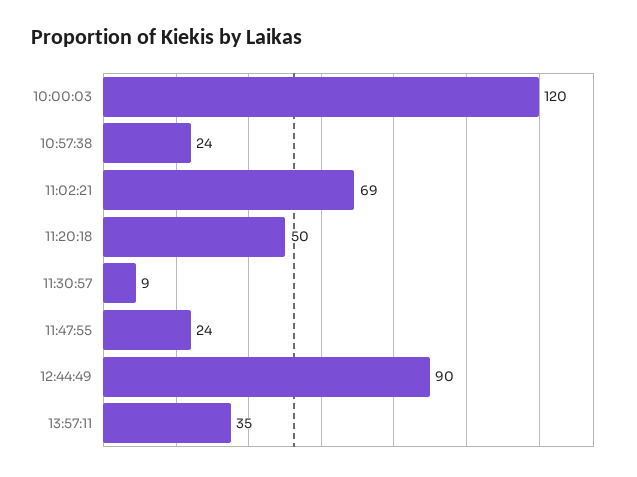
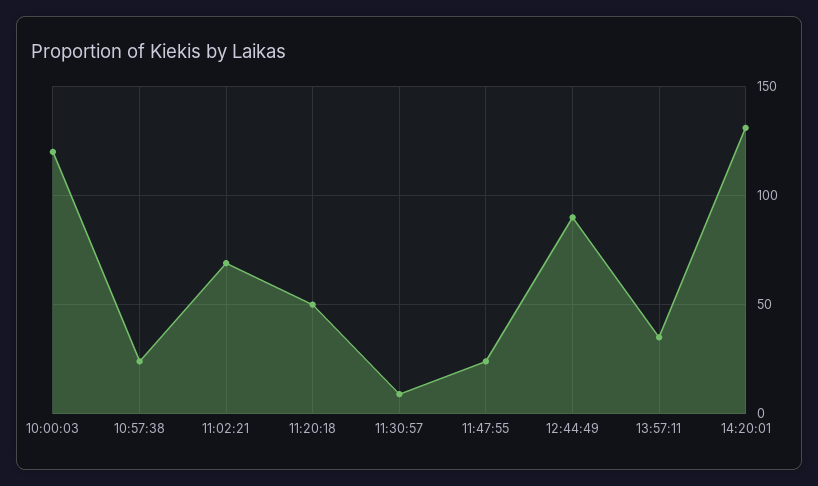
14:20:01: none -> 130

